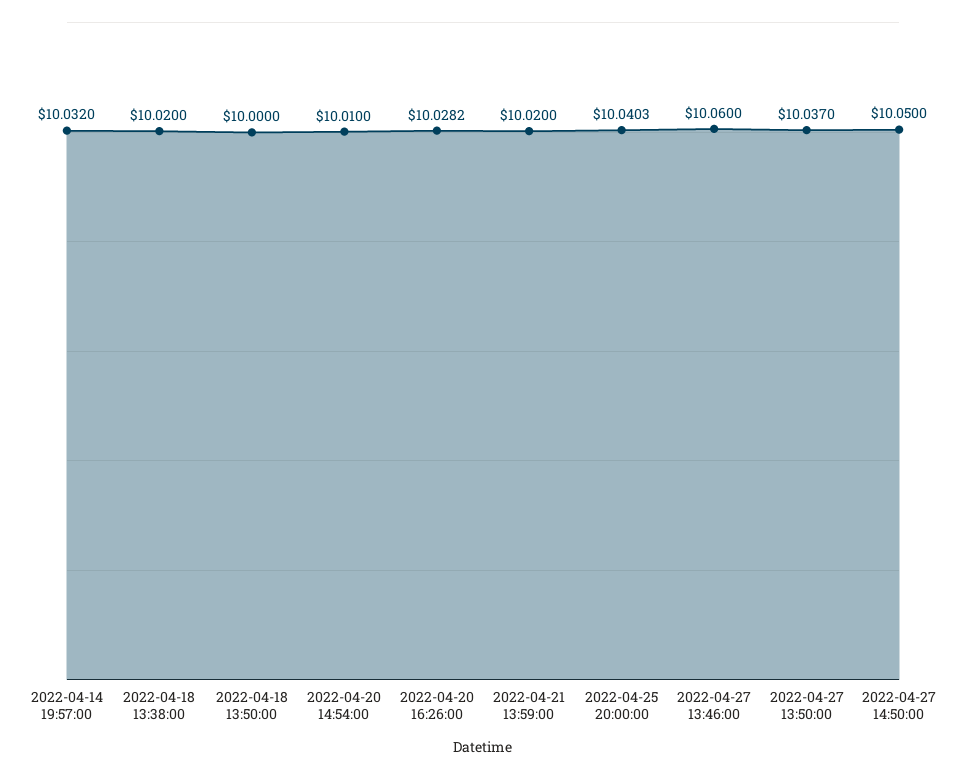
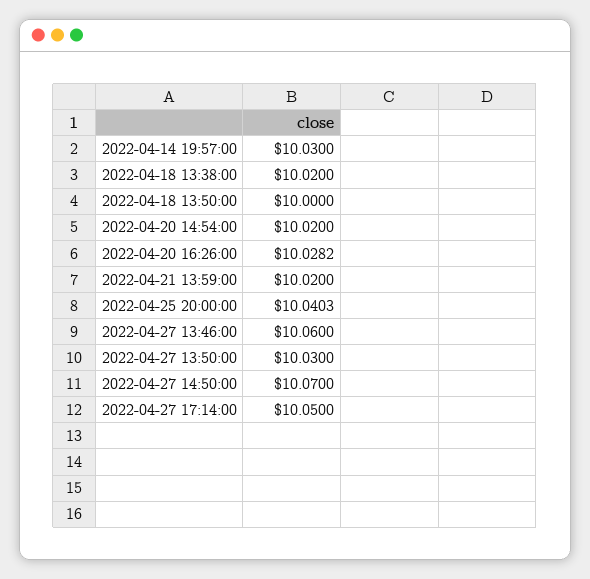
2022-04-14 19:57:00: 10.032 -> 10.03
2022-04-20 14:54:00: 10.01 -> 10.02
2022-04-27 13:50:00: 10.037 -> 10.03
2022-04-27 14:50:00: 10.05 -> 10.07
2022-04-27 17:14:00: none -> 10.05

